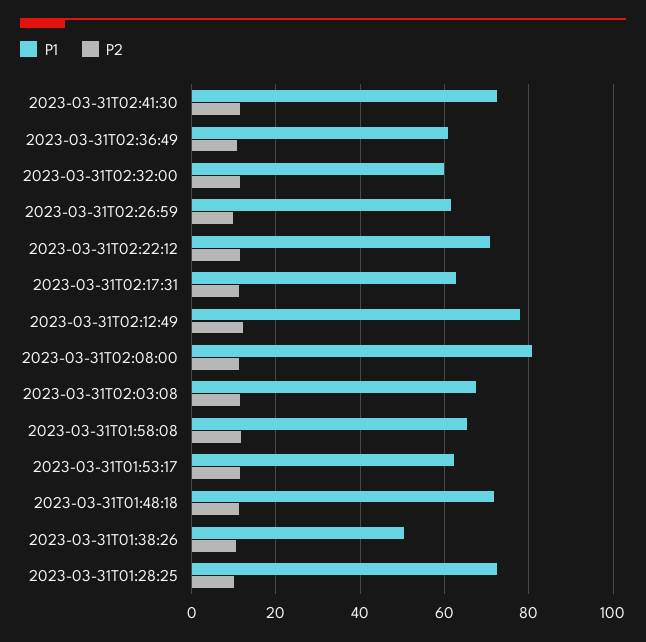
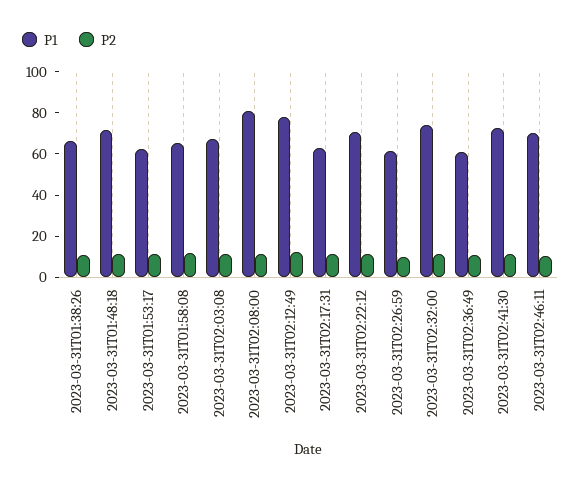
P1, 2023-03-31T02:32:00: 60 -> 75
P1, 2023-03-31T01:38:26: 50 -> 65
P1, 2023-03-31T01:28:25: 72 -> none
P2, 2023-03-31T01:28:25: 10 -> none
P1, 2023-03-31T02:46:11: none -> 70
P2, 2023-03-31T02:46:11: none -> 10

